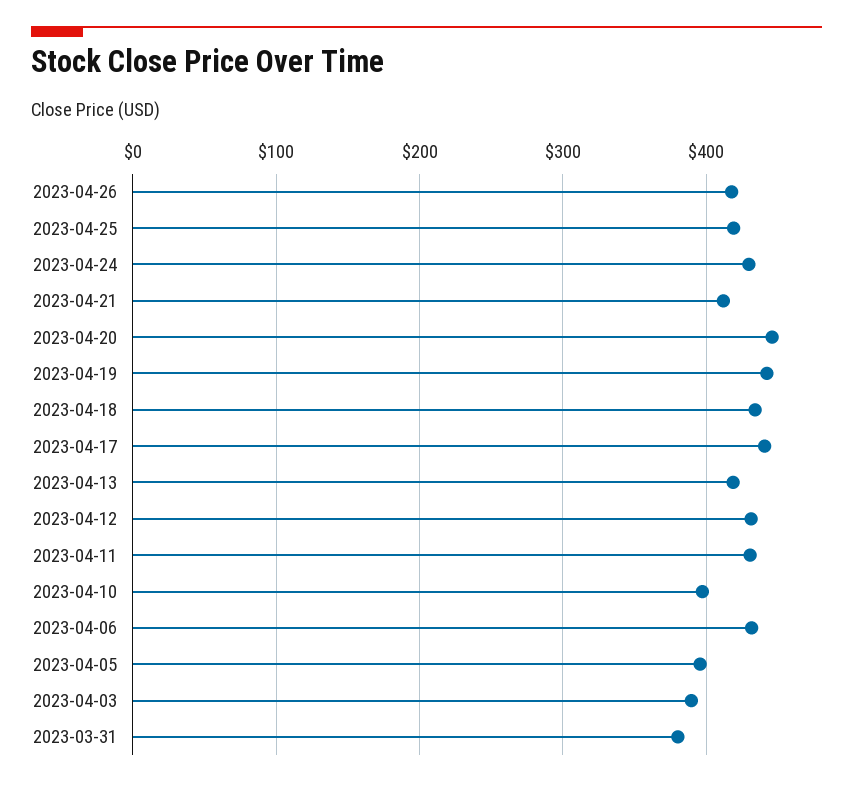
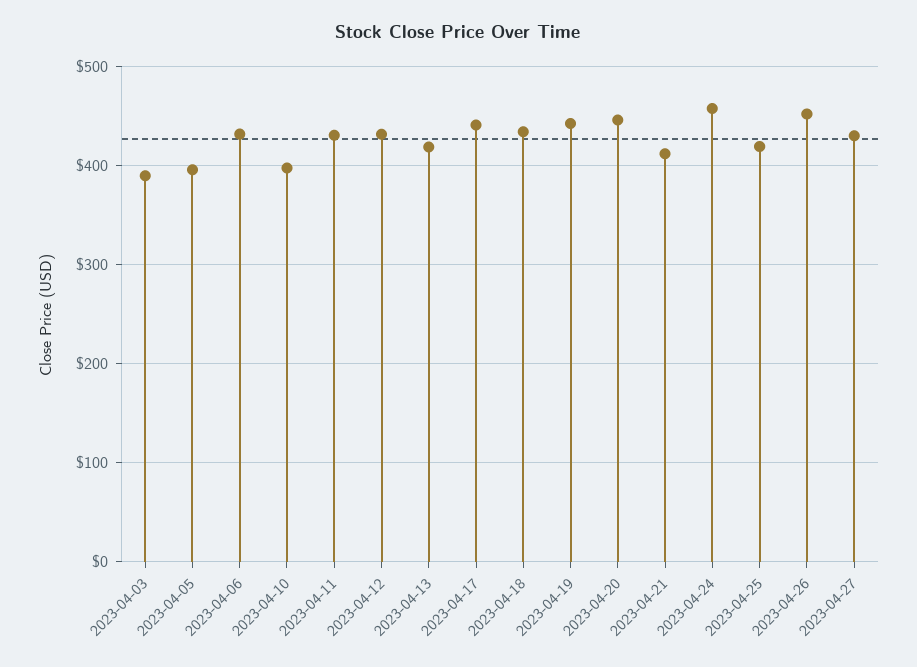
2023-04-26: 420 -> 450
2023-04-24: 430 -> 460
2023-03-31: 380 -> none
2023-04-27: none -> 430

